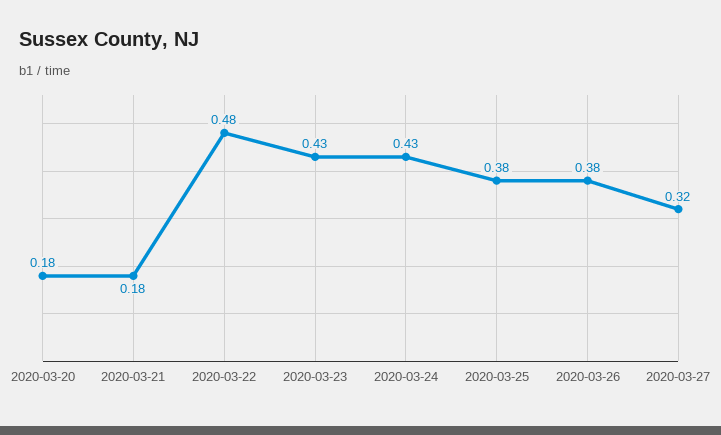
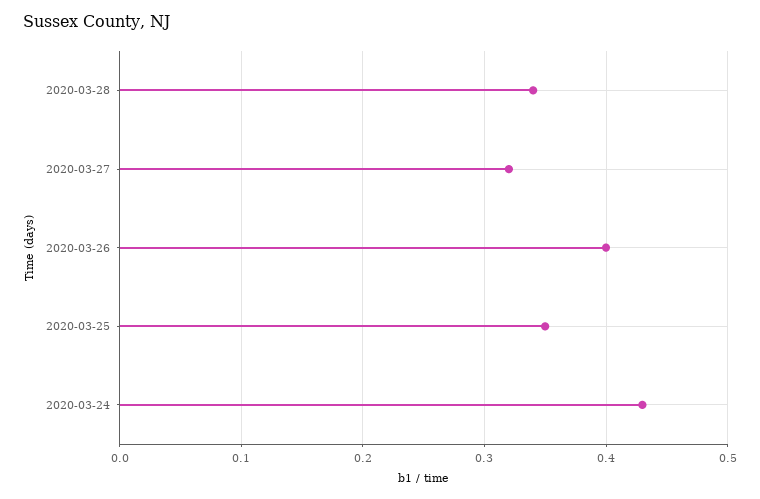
2020-03-20: 0.18 -> none
2020-03-21: 0.18 -> none
2020-03-22: 0.48 -> none
2020-03-23: 0.43 -> none
2020-03-25: 0.38 -> 0.35
2020-03-26: 0.38 -> 0.4
2020-03-28: none -> 0.34

